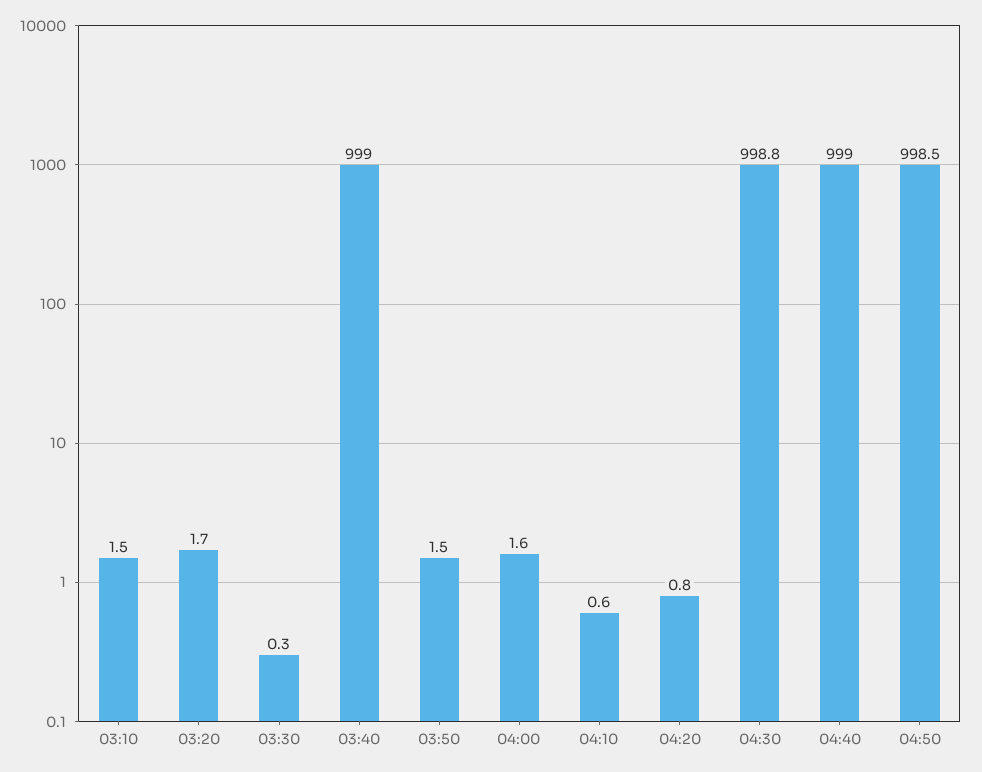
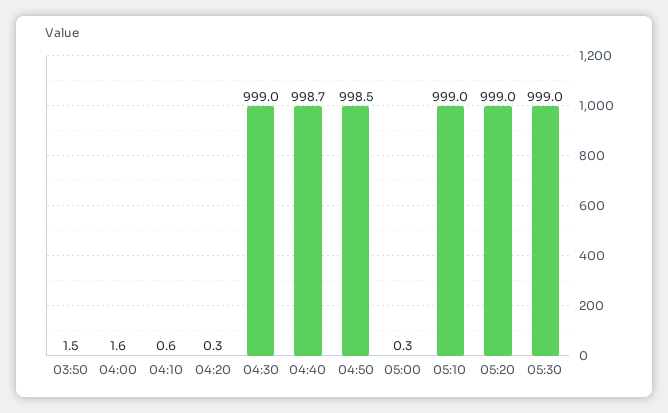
03:10: 1.5 -> none
03:20: 1.7 -> none
03:30: 0.3 -> none
03:40: 999 -> none
04:20: 0.8 -> 0.3
04:30: 998.8 -> 999
04:40: 999 -> 998.7
05:00: none -> 0.3
05:10: none -> 999
05:20: none -> 999
05:30: none -> 999

